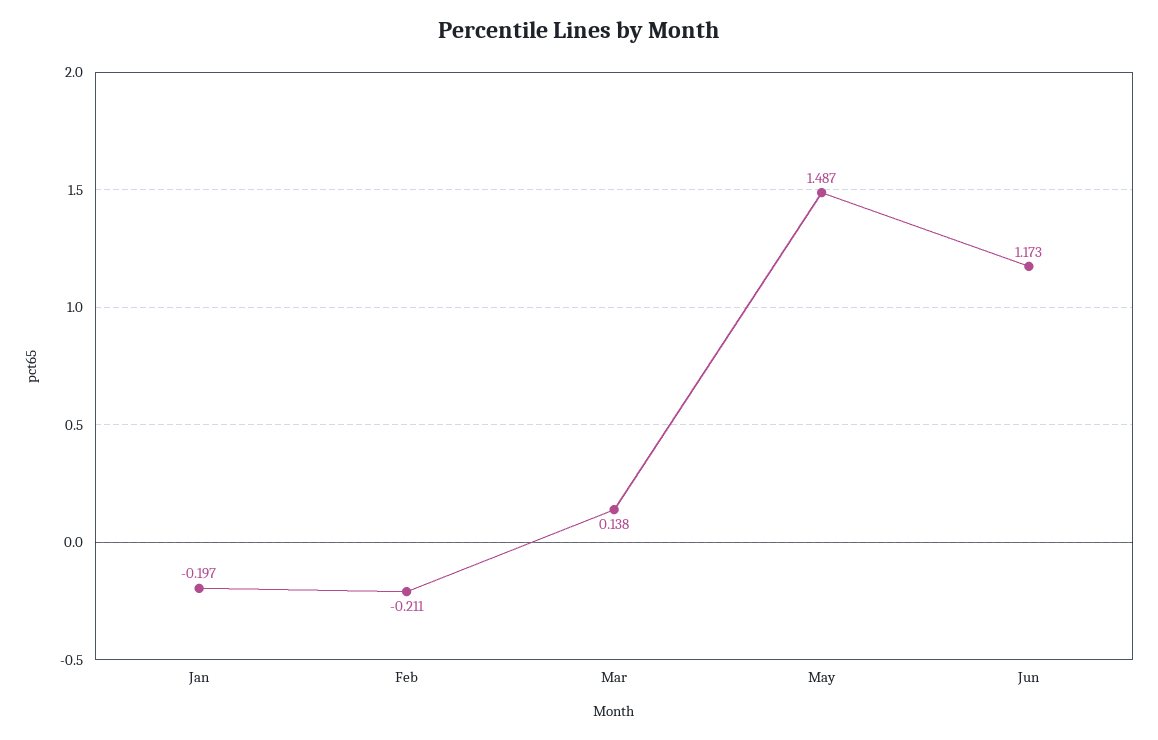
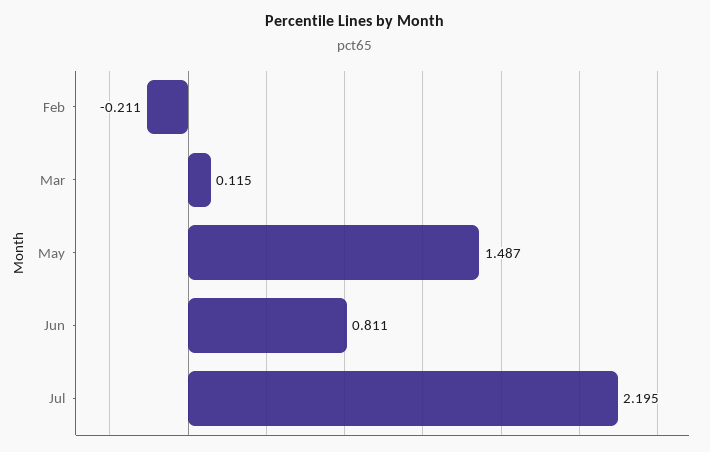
Jan: -0.197 -> none
Mar: 0.138 -> 0.115
Jun: 1.173 -> 0.811
Jul: none -> 2.195

